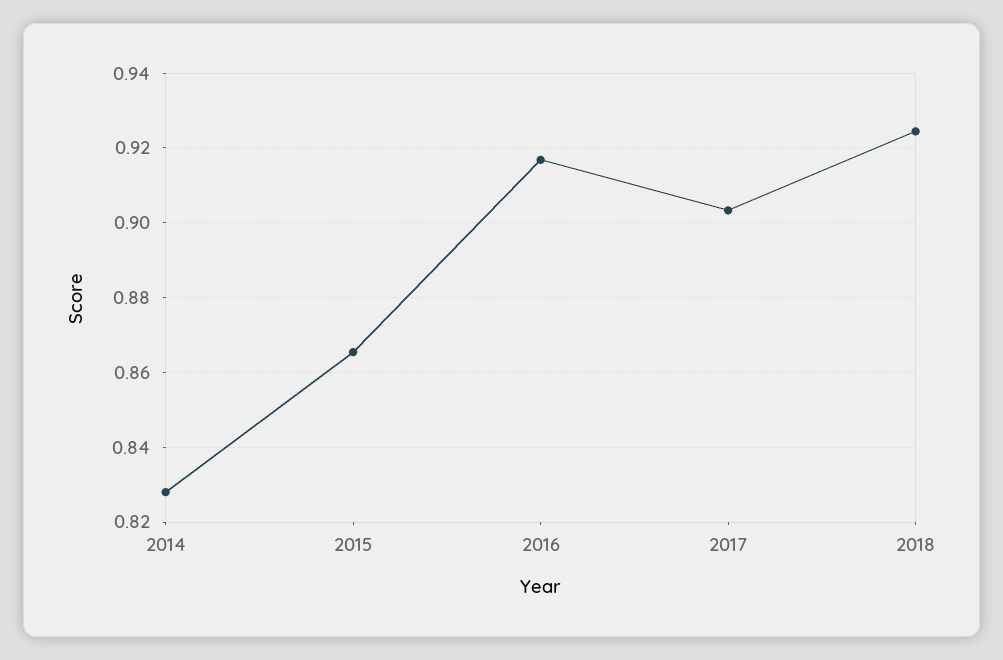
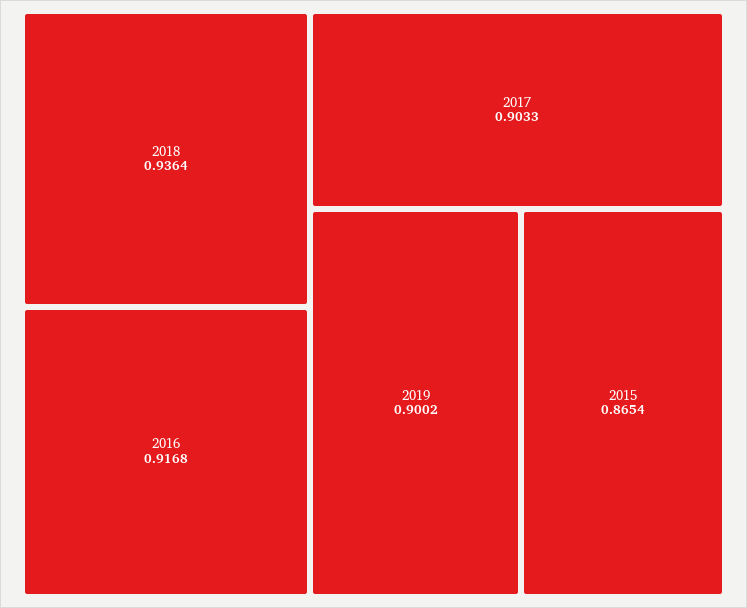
2014: 0.828 -> none
2018: 0.924 -> 0.9364
2019: none -> 0.9002

